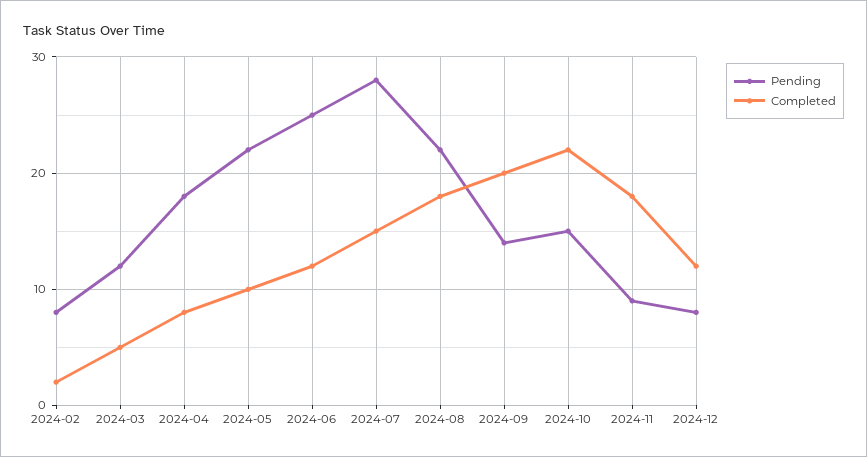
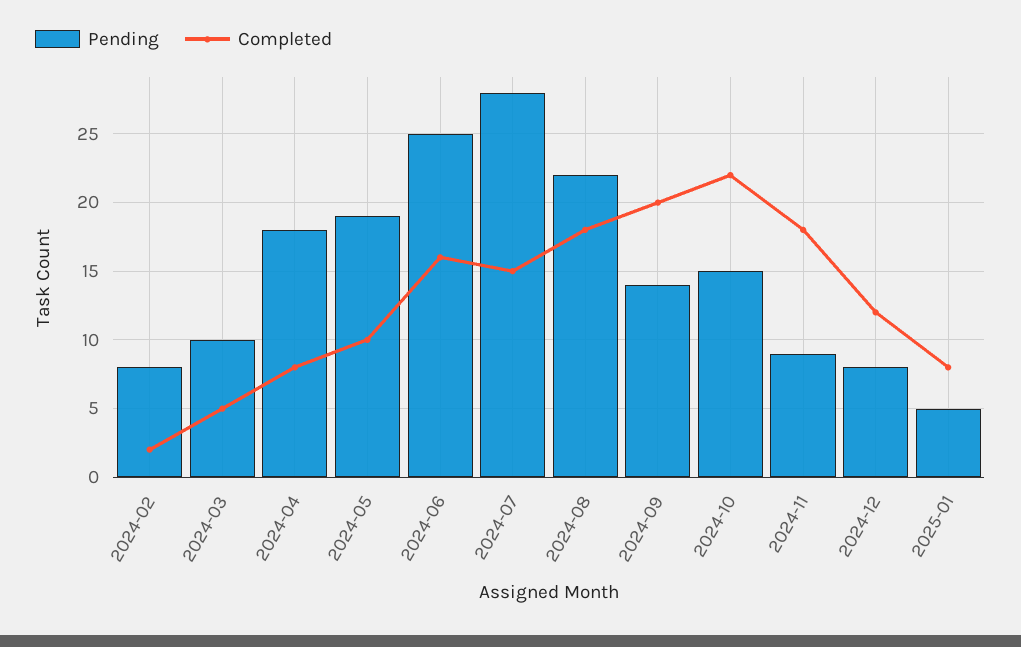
Pending, 2024-03: 12 -> 10
Pending, 2024-05: 22 -> 19
Completed, 2024-06: 12 -> 16
Pending, 2025-01: none -> 5
Completed, 2025-01: none -> 8

